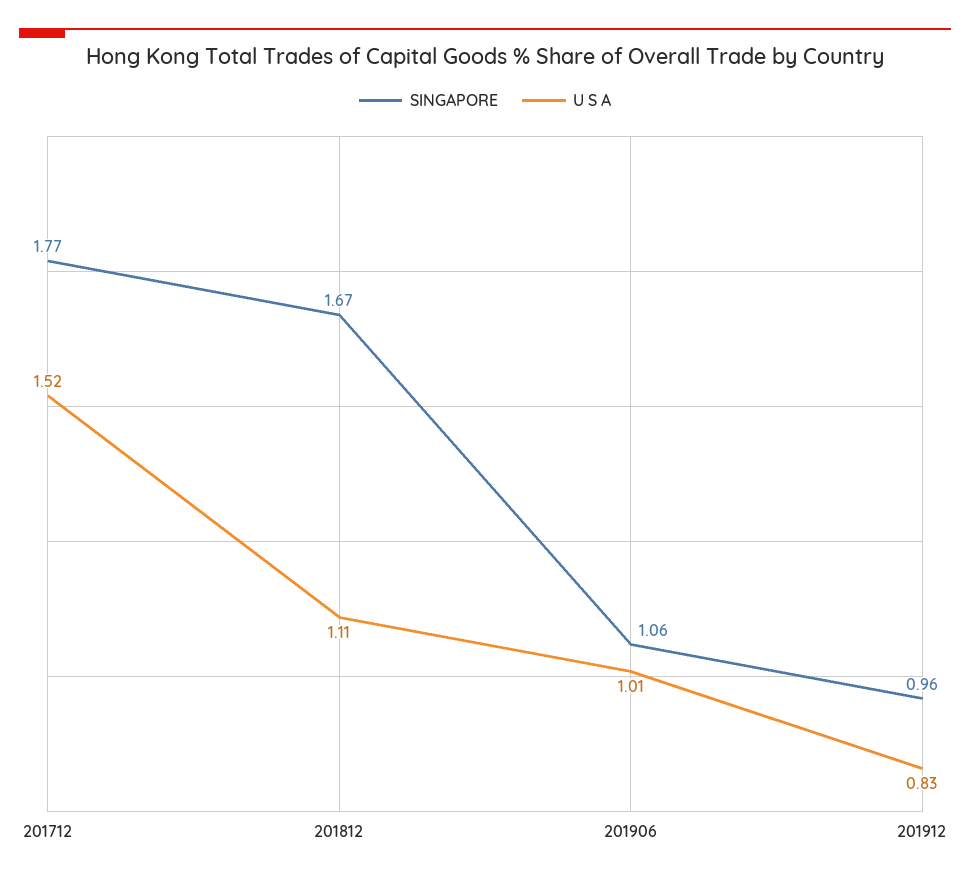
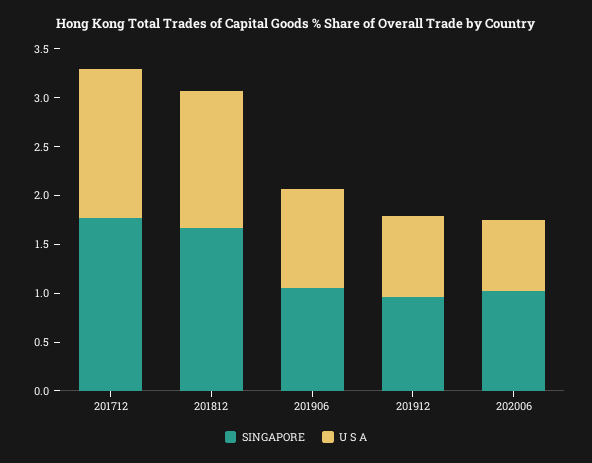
U S A, 201812: 1.11 -> 1.4
SINGAPORE, 202006: none -> 1
U S A, 202006: none -> 0.7

